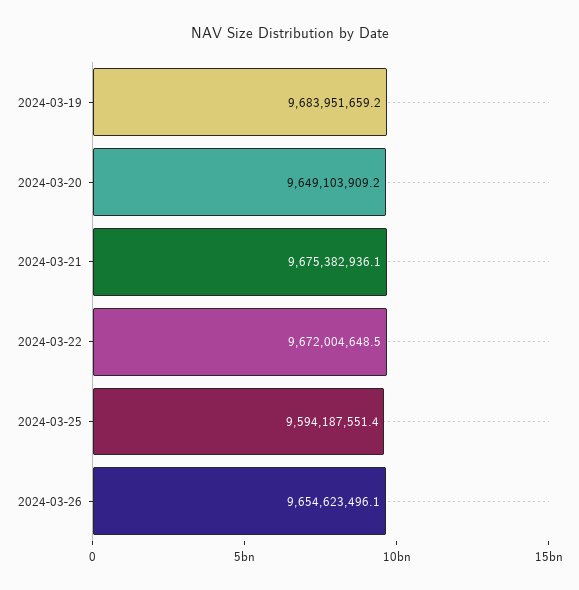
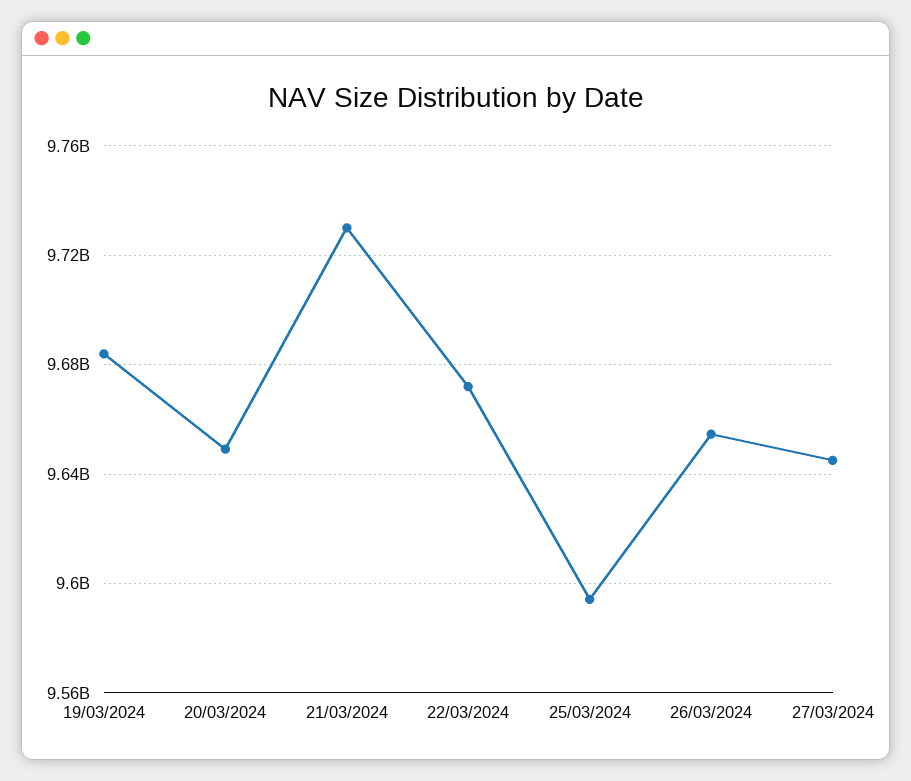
2024-03-21: 9675382936.1 -> 9730000000
27/03/2024: none -> 9645000000

